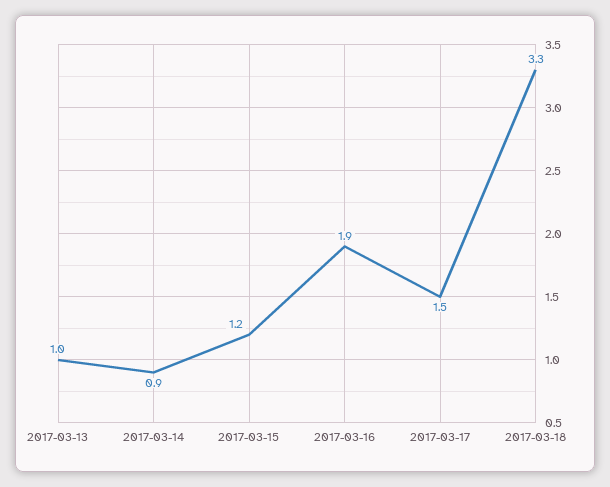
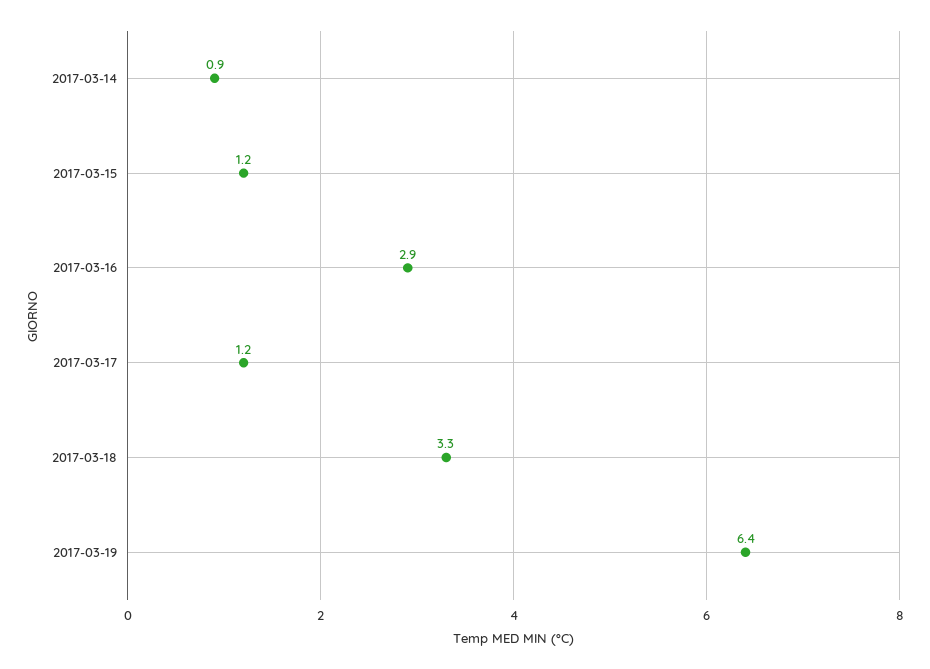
2017-03-13: 1 -> none
2017-03-16: 1.9 -> 2.9
2017-03-17: 1.5 -> 1.2
2017-03-19: none -> 6.4

